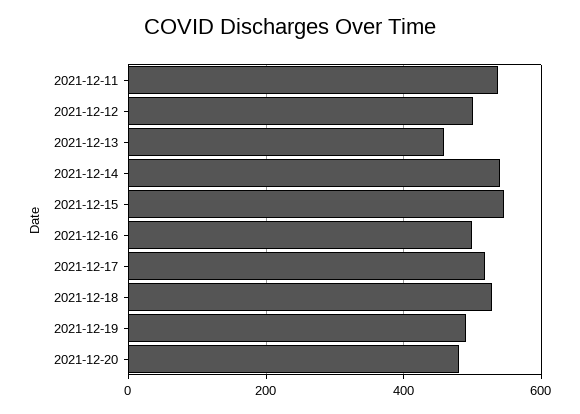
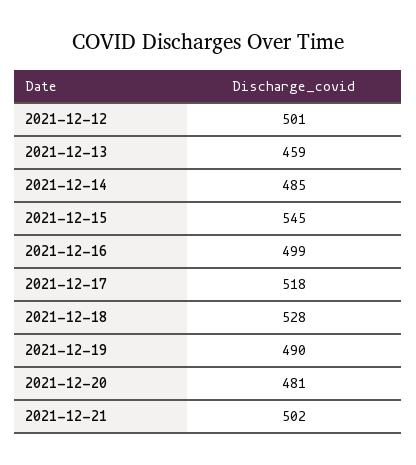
2021-12-11: 540 -> none
2021-12-14: 540 -> 485
2021-12-21: none -> 502

